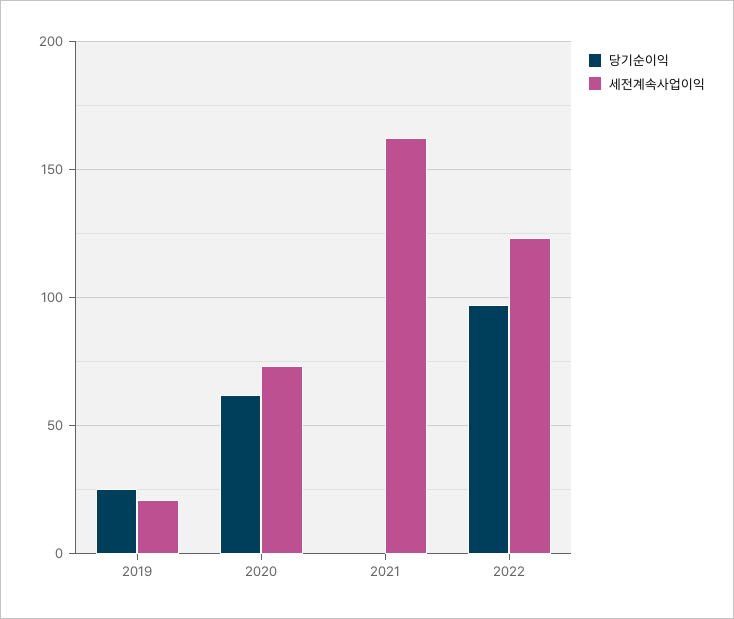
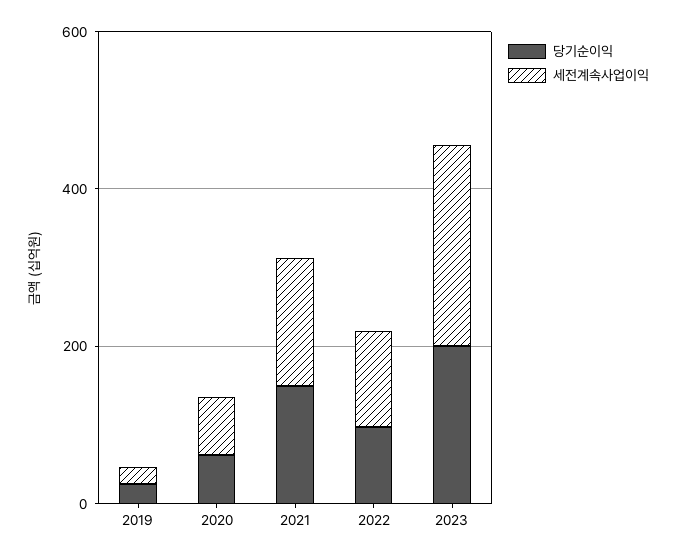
당기순이익, 2021: 0 -> 150
당기순이익, 2023: none -> 200
세전계속사업이익, 2023: none -> 250

